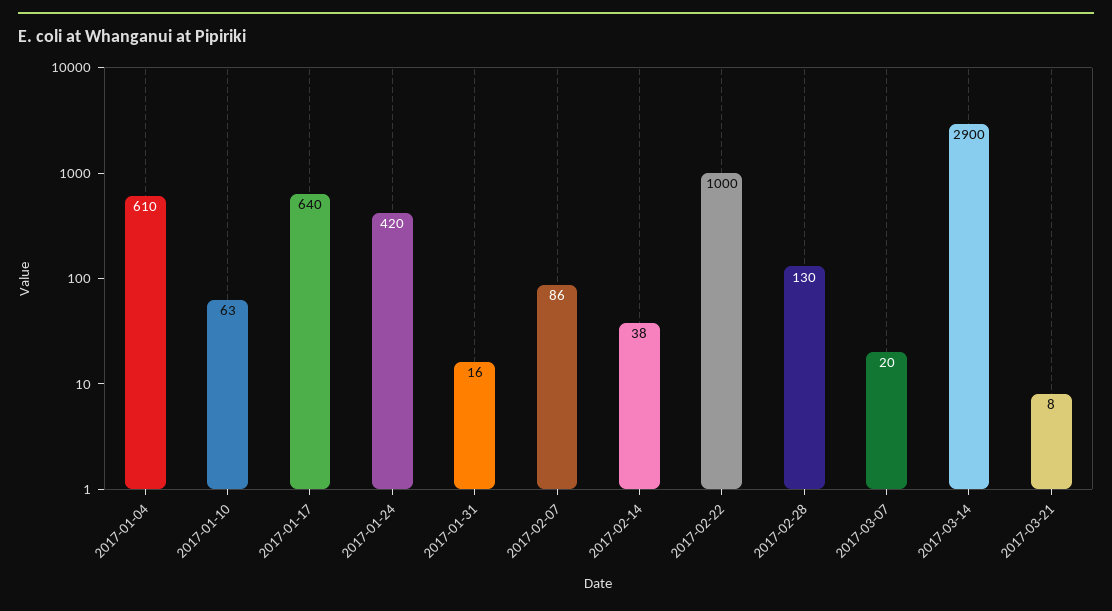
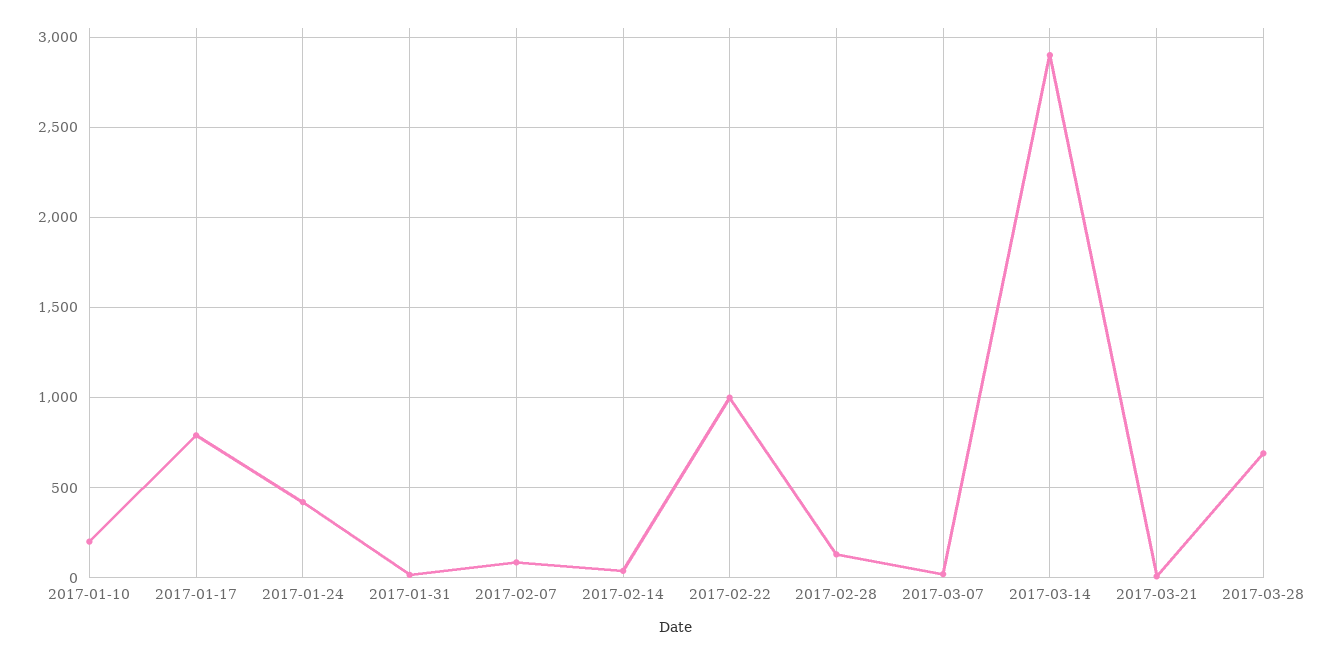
2017-01-04: 610 -> none
2017-01-10: 63 -> 200
2017-01-17: 640 -> 800
2017-03-28: none -> 700

